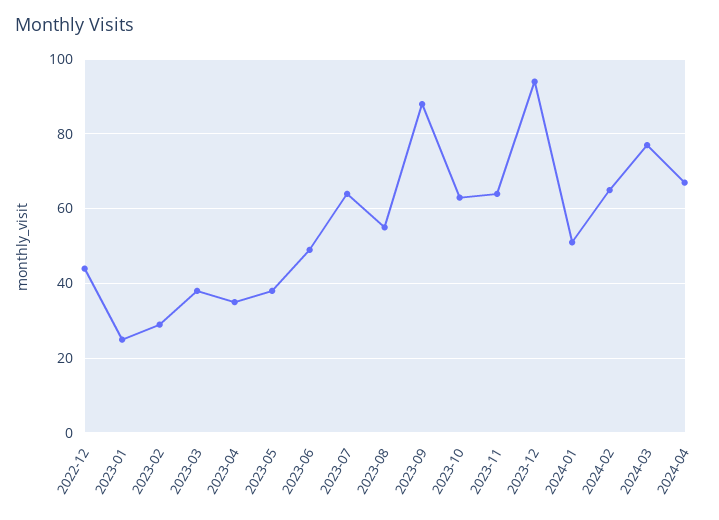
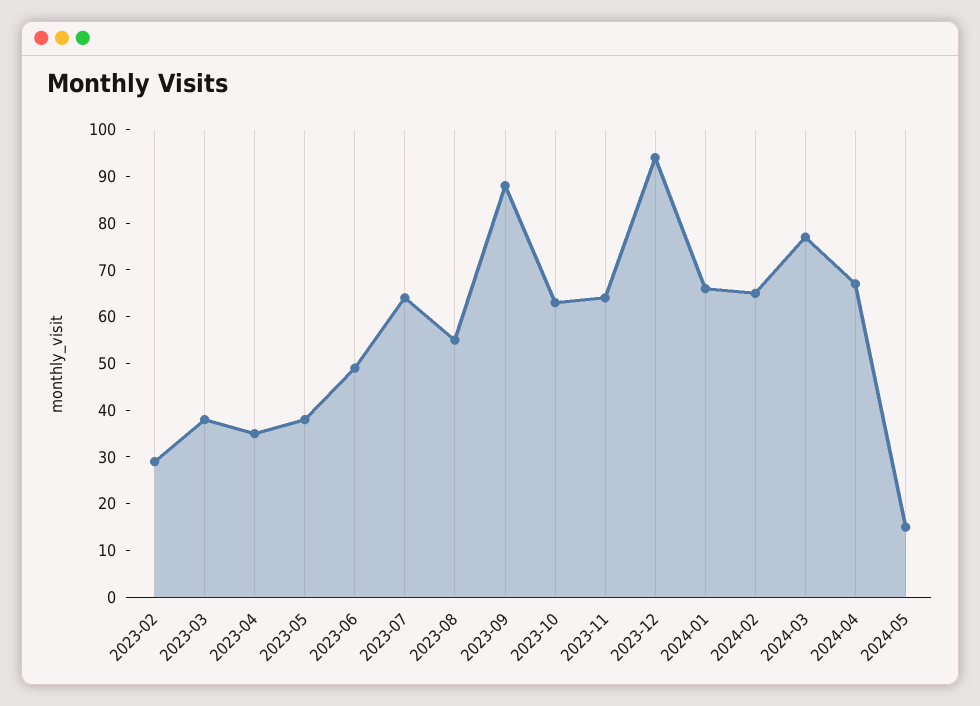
2022-12: 45 -> none
2023-01: 25 -> none
2024-01: 50 -> 65
2024-05: none -> 15

